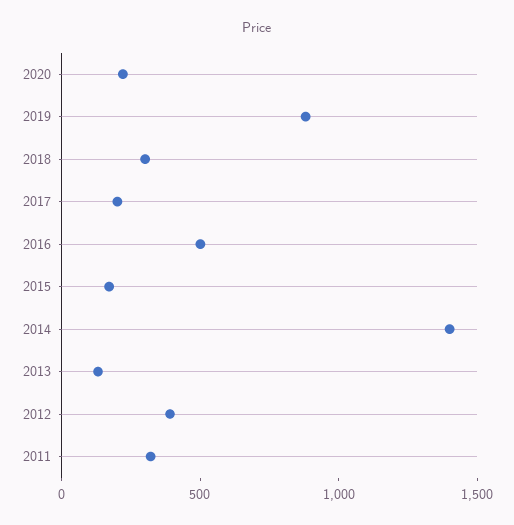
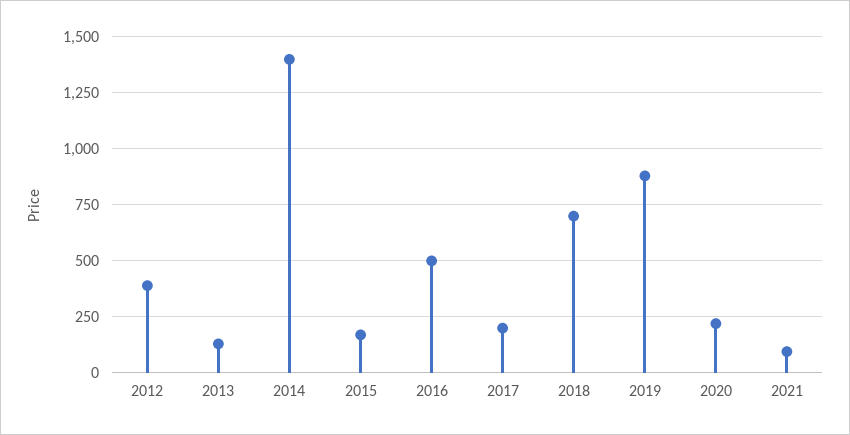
2018: 300 -> 700
2011: 300 -> none
2021: none -> 100

